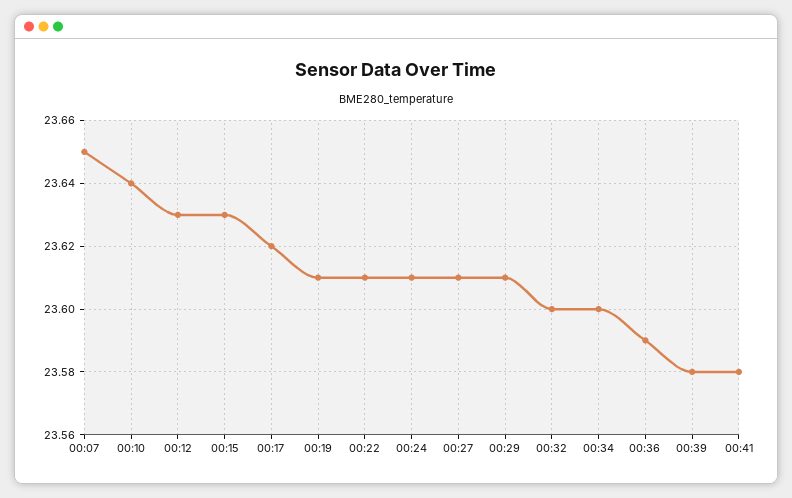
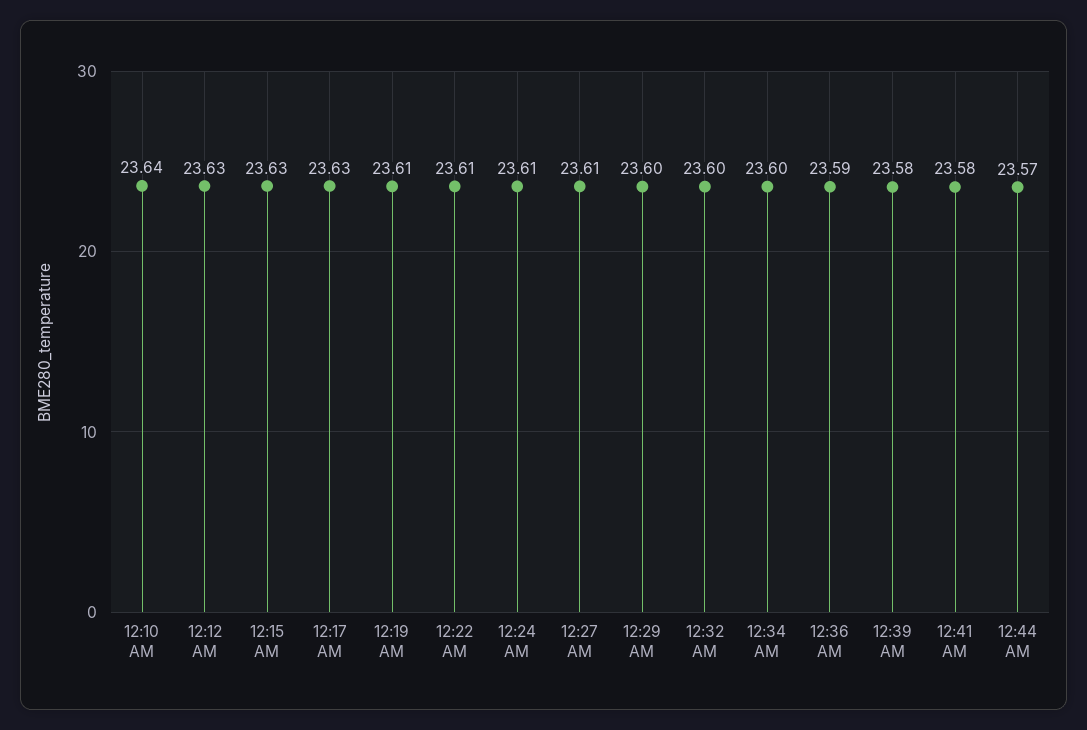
00:07: 23.65 -> none
00:17: 23.62 -> 23.63
00:29: 23.61 -> 23.6
12:44 AM: none -> 23.57

